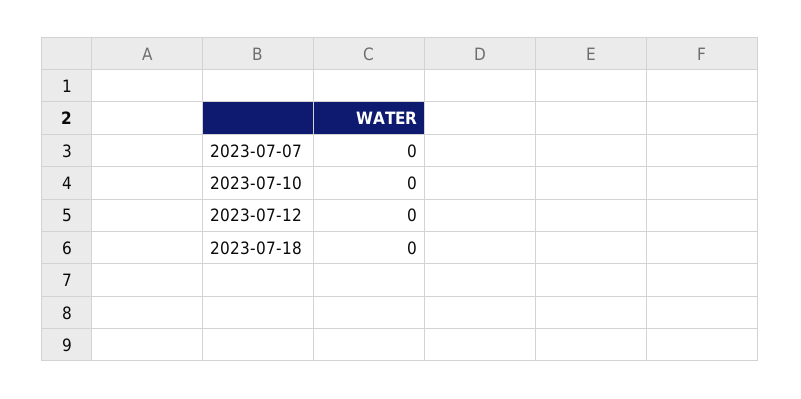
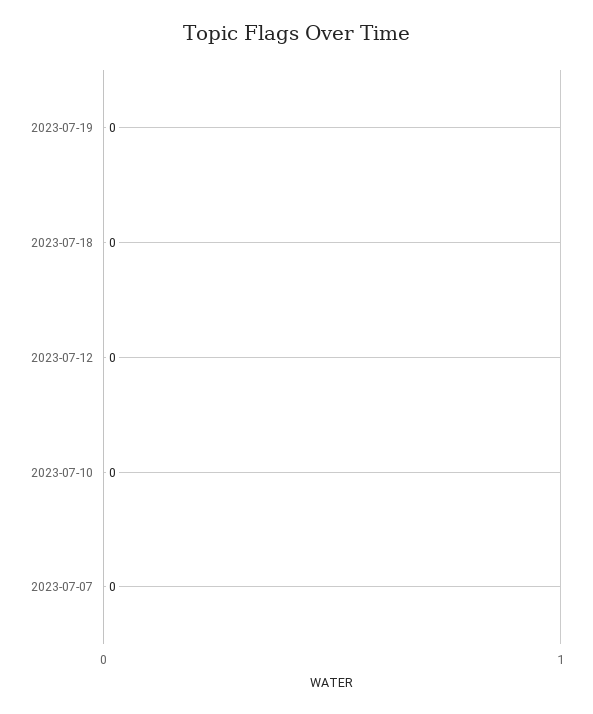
2023-07-19: none -> 0

